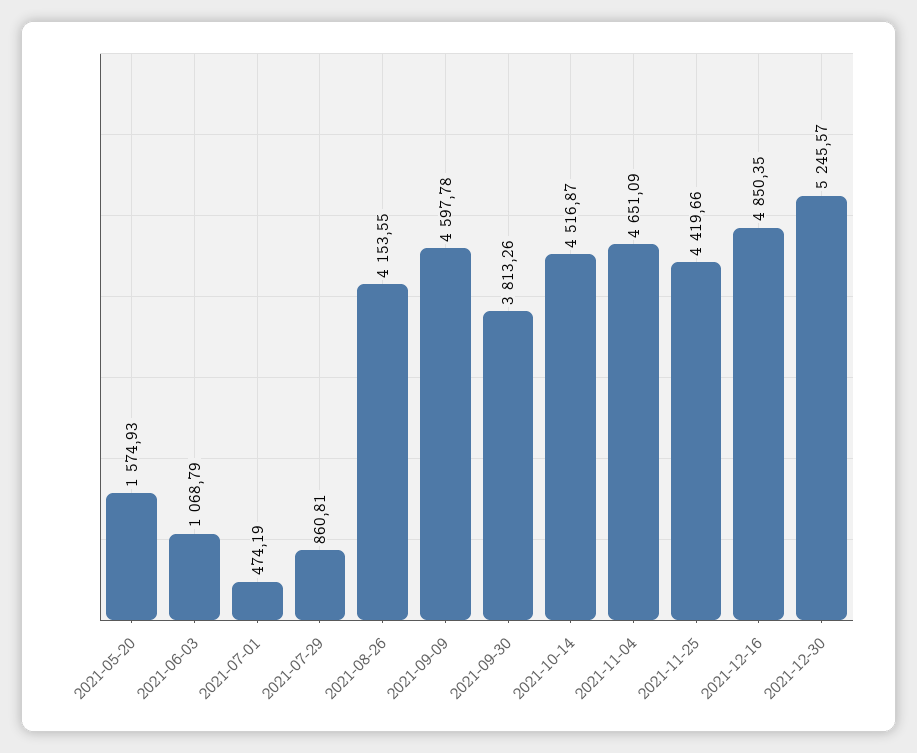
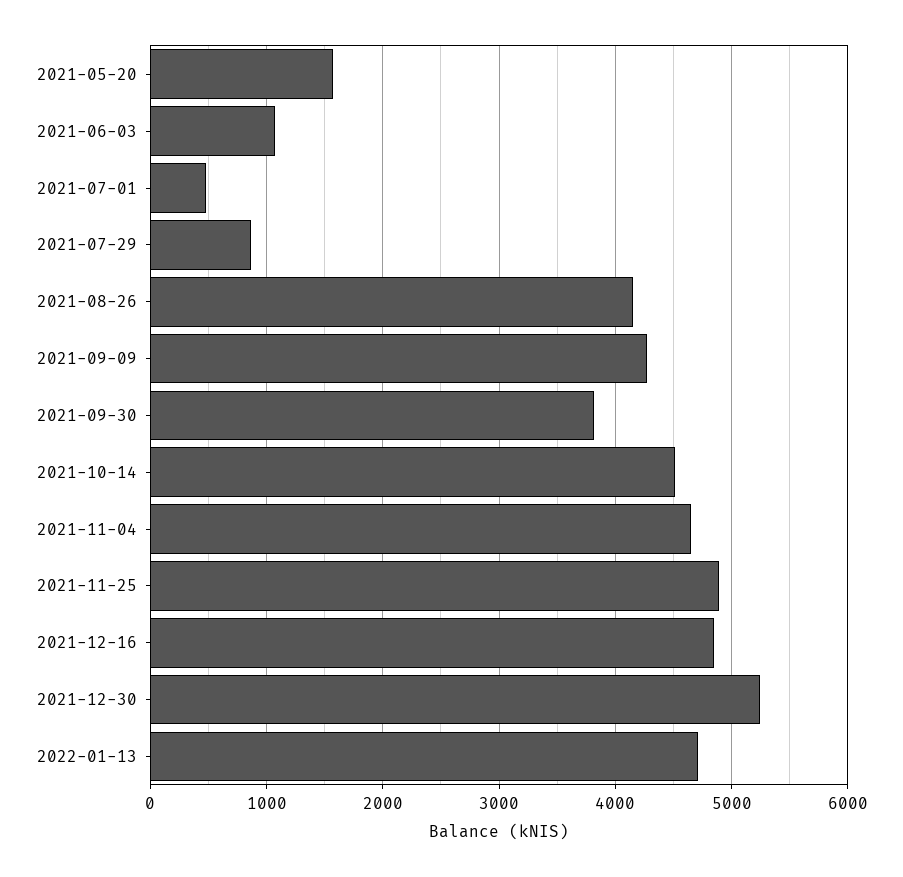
2021-09-09: 4597.78 -> 4300
2021-11-25: 4419.66 -> 4900
2022-01-13: none -> 4700

